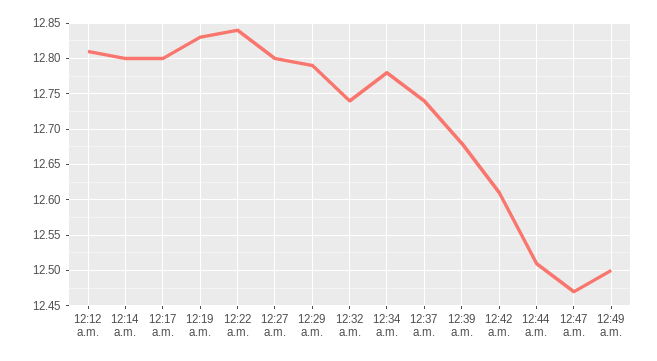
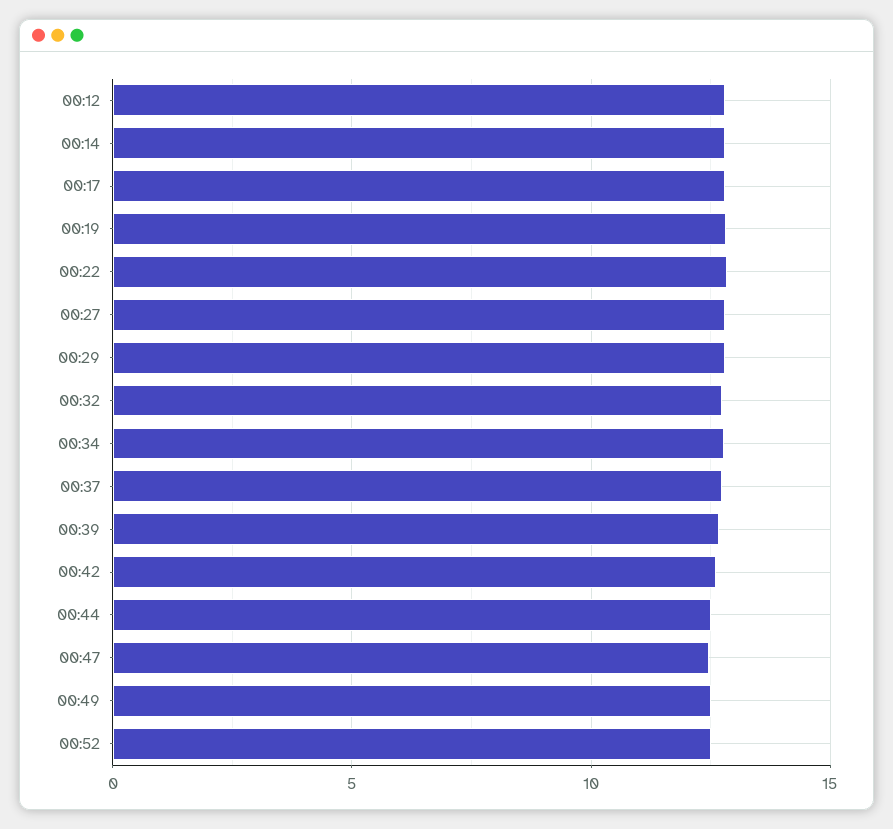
00:52: none -> 12.5

